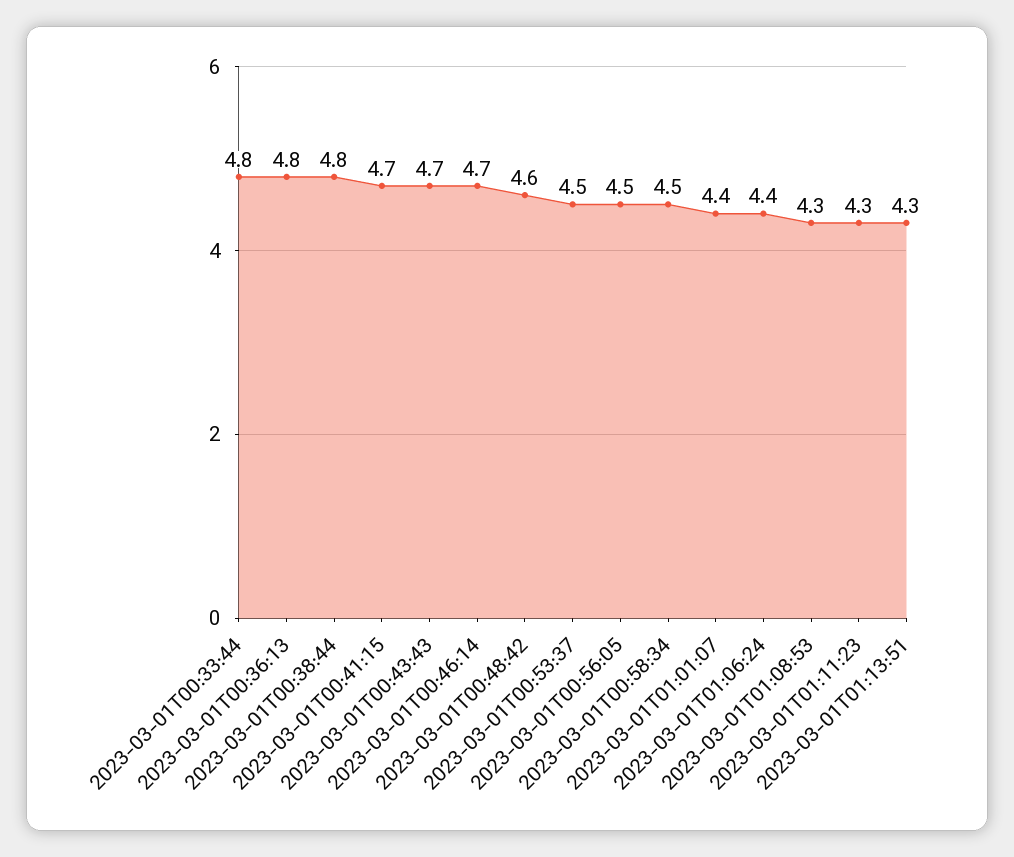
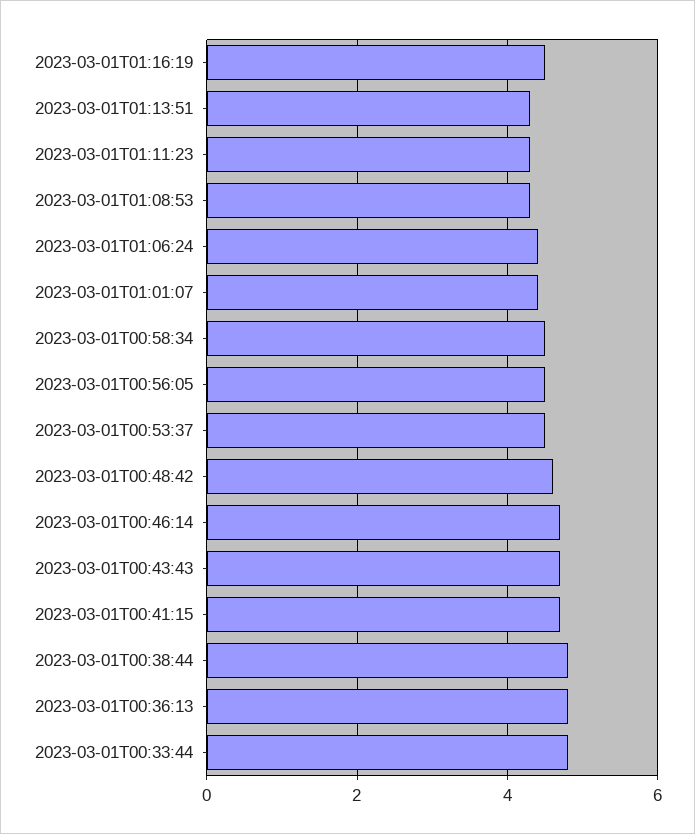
2023-03-01T01:16:19: none -> 4.5

